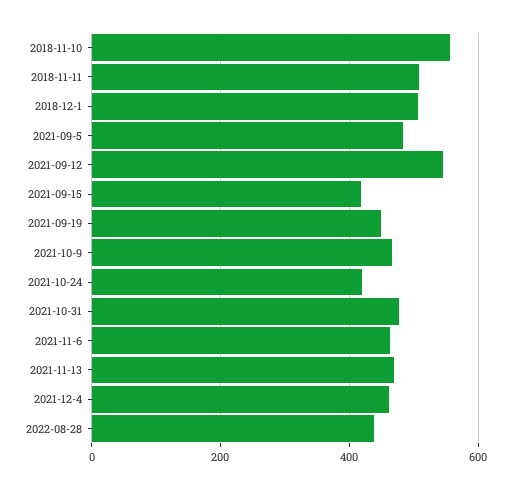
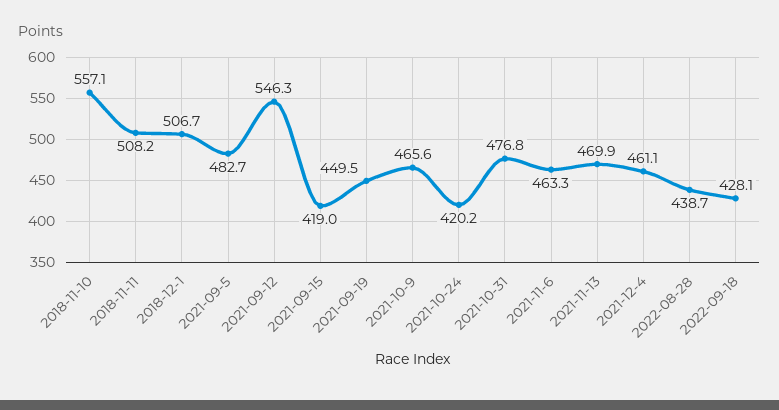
2022-09-18: none -> 428.1

